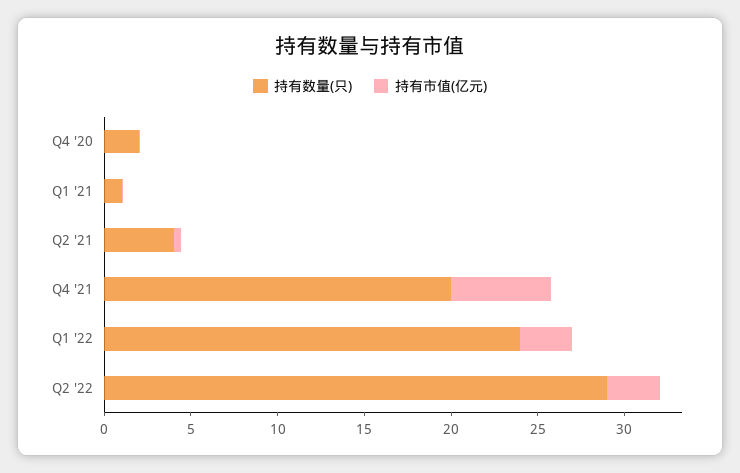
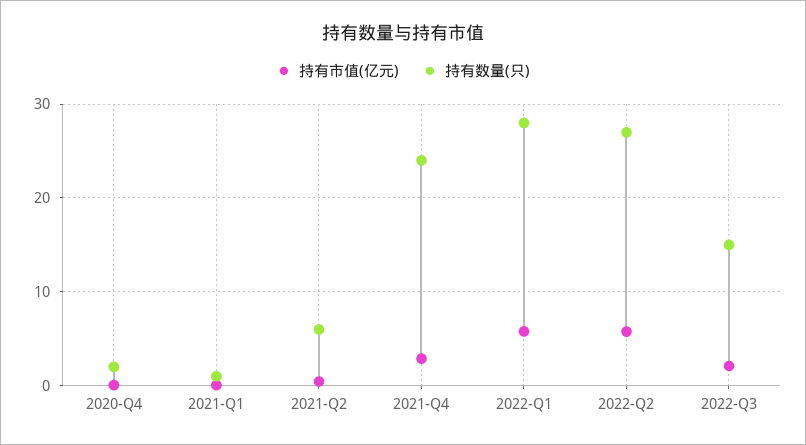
持有数量(只), Q2 '21: 4 -> 6
持有数量(只), Q4 '21: 20 -> 24
持有市值(亿元), Q4 '21: 6 -> 3
持有数量(只), Q1 '22: 24 -> 28
持有市值(亿元), Q1 '22: 3 -> 6
持有数量(只), Q2 '22: 29 -> 27
持有市值(亿元), Q2 '22: 3 -> 6
持有市值(亿元), 2022-Q3: none -> 2
持有数量(只), 2022-Q3: none -> 15

